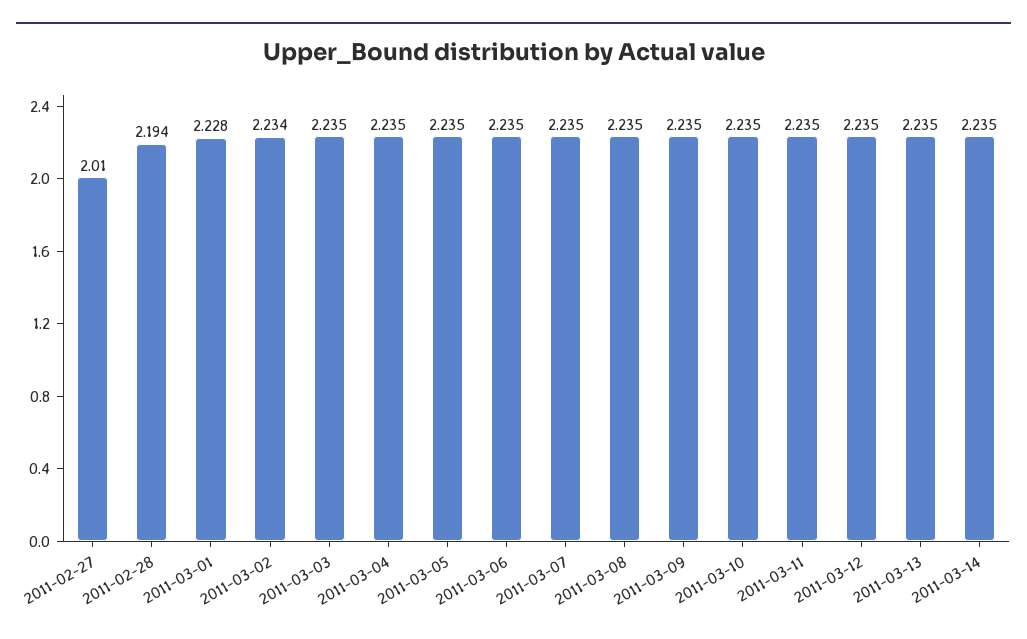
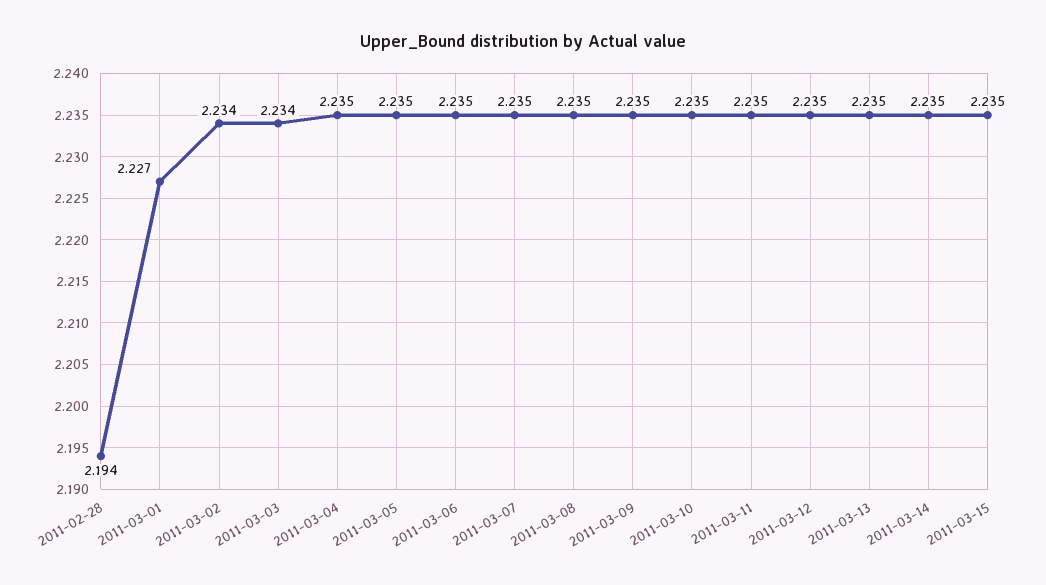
2011-02-27: 2.01 -> none
2011-03-01: 2.228 -> 2.227
2011-03-03: 2.235 -> 2.234
2011-03-15: none -> 2.235

